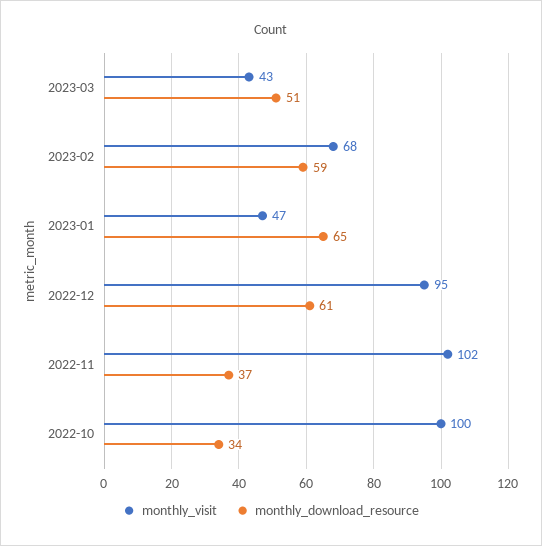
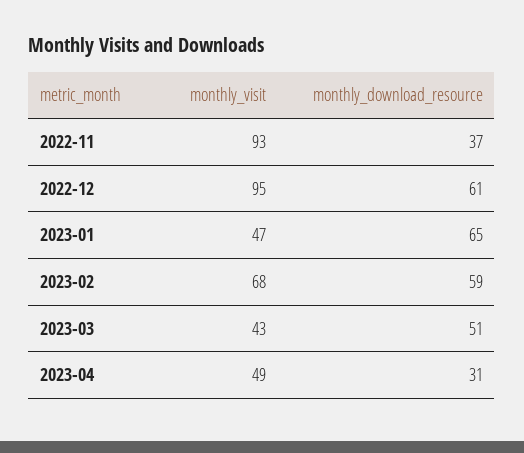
monthly_visit, 2022-11: 102 -> 93
monthly_visit, 2022-10: 100 -> none
monthly_download_resource, 2022-10: 34 -> none
monthly_visit, 2023-04: none -> 49
monthly_download_resource, 2023-04: none -> 31

